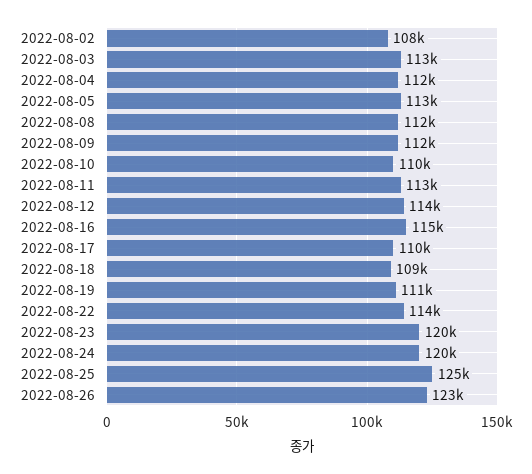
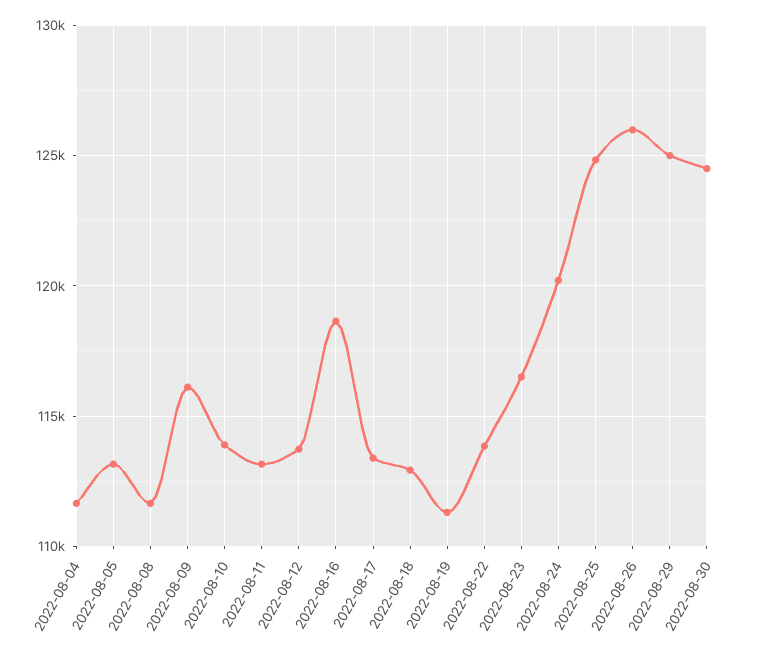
2022-08-02: 108000 -> none
2022-08-03: 113000 -> none
2022-08-09: 112000 -> 116000
2022-08-10: 110000 -> 114000
2022-08-16: 115000 -> 118500
2022-08-17: 110000 -> 113500
2022-08-18: 109000 -> 113000
2022-08-23: 120000 -> 116500
2022-08-26: 123000 -> 126000
2022-08-29: none -> 125000
2022-08-30: none -> 124500

